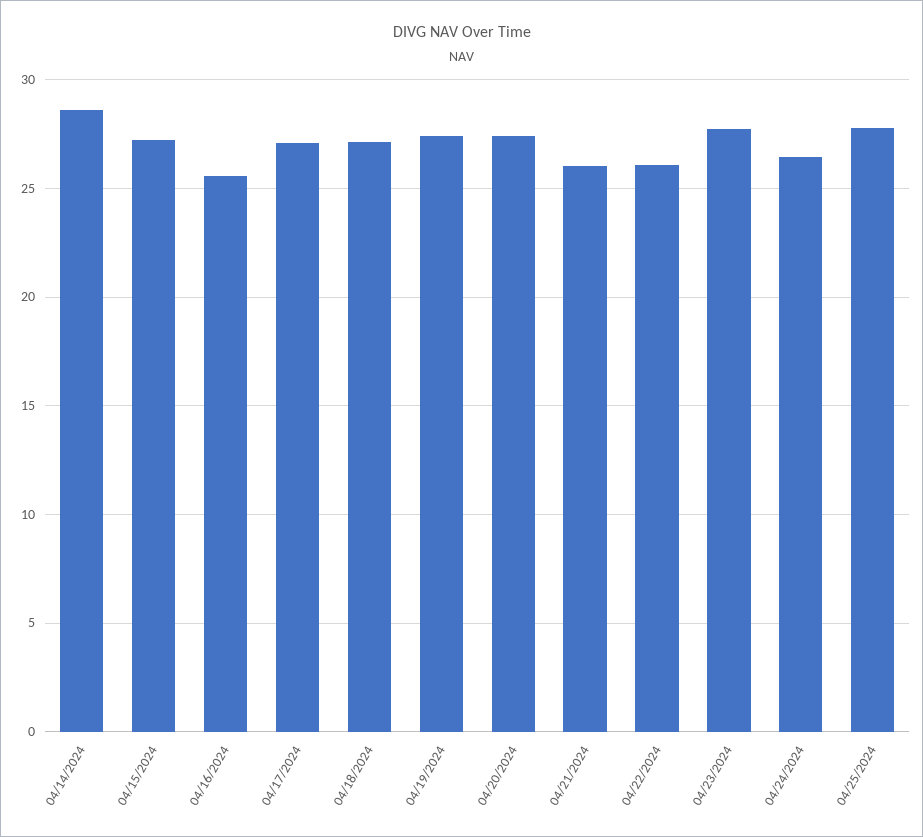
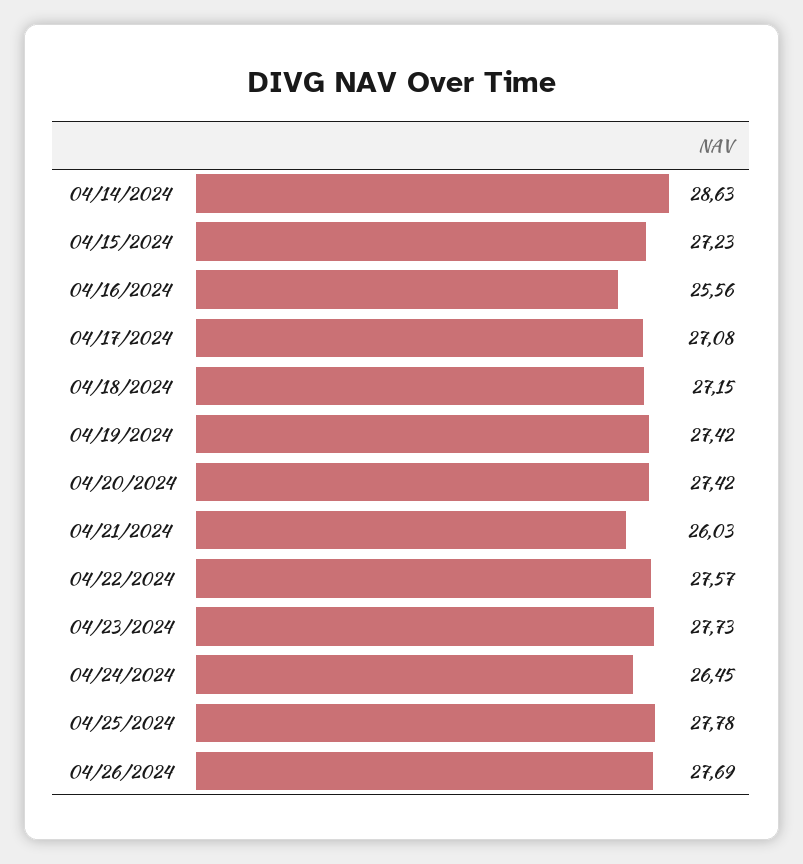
04/22/2024: 26 -> 27.57
04/26/2024: none -> 27.69

